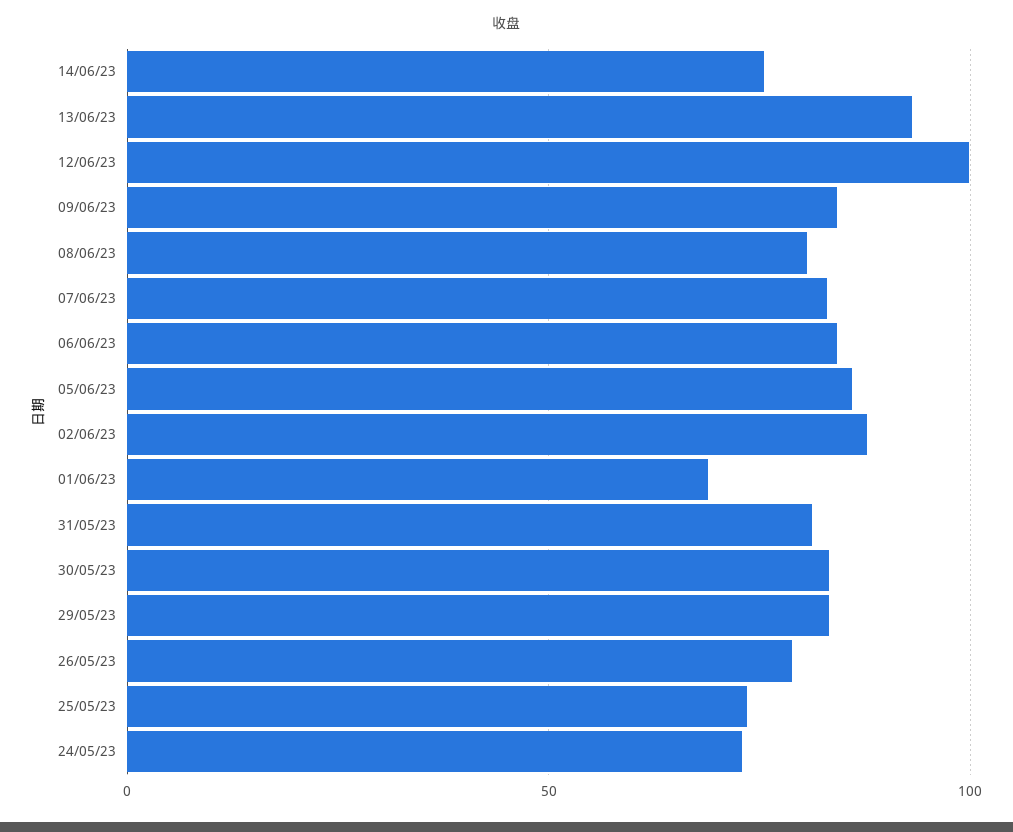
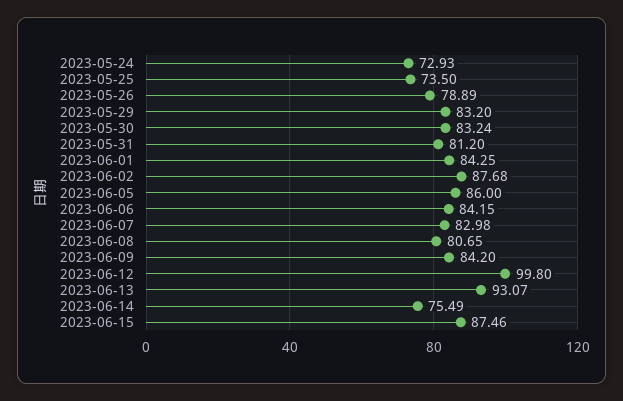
01/06/23: 70 -> 84.25
2023-06-15: none -> 87.46

